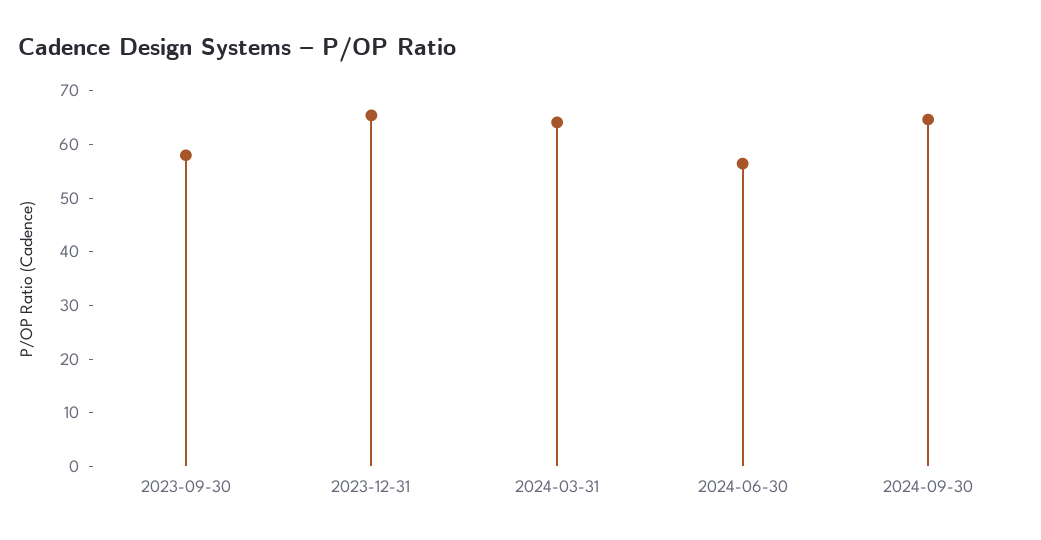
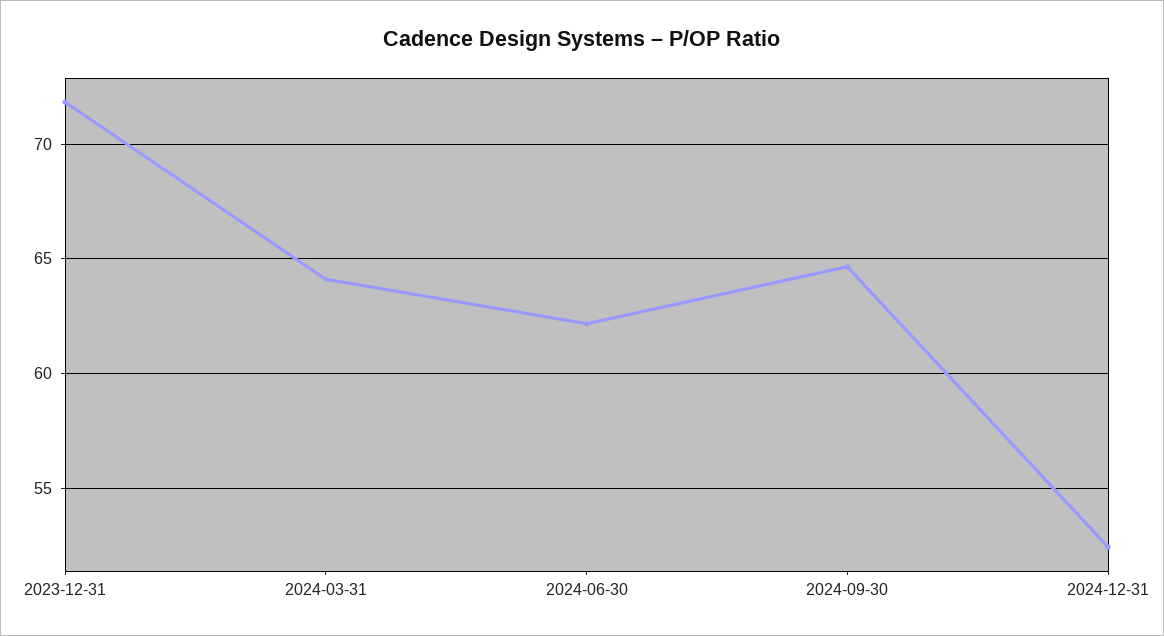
2023-09-30: 58 -> none
2023-12-31: 66 -> 72
2024-06-30: 56 -> 62
2024-12-31: none -> 52.5

